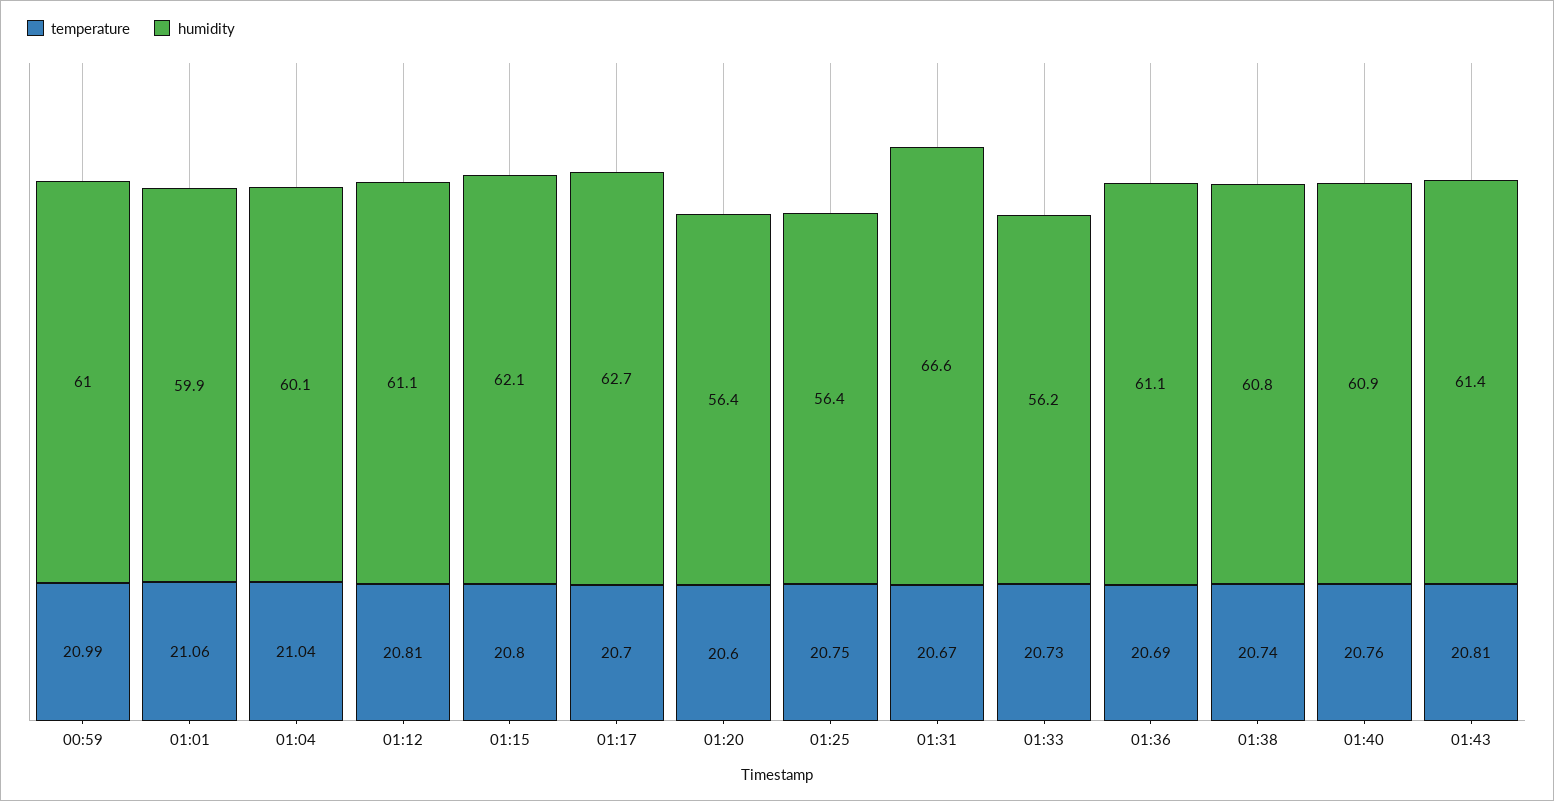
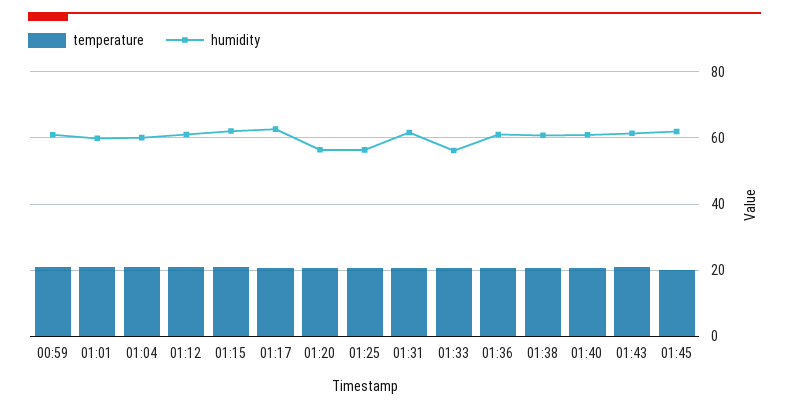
humidity, 01:31: 66.6 -> 62
temperature, 01:45: none -> 20
humidity, 01:45: none -> 62

